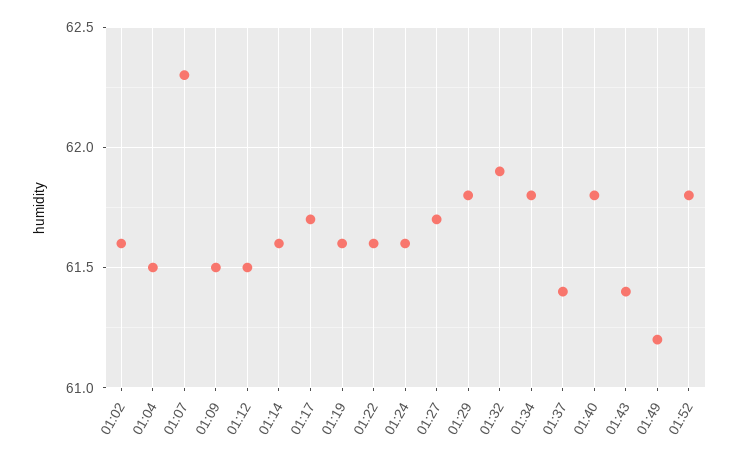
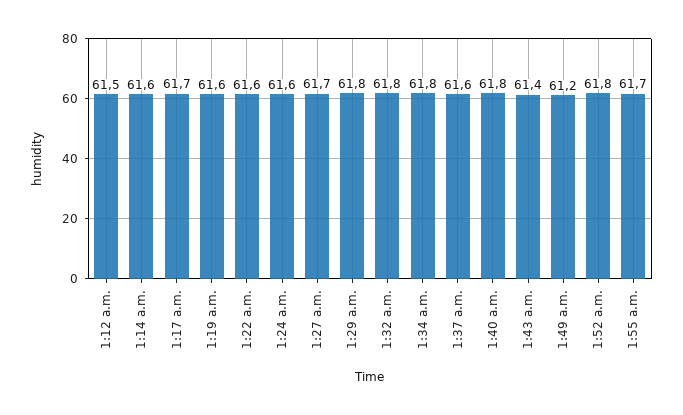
01:02: 61.6 -> none
01:04: 61.5 -> none
01:07: 62.3 -> none
01:09: 61.5 -> none
01:32: 61.9 -> 61.8
01:37: 61.4 -> 61.6
1:55 a.m.: none -> 61.7

